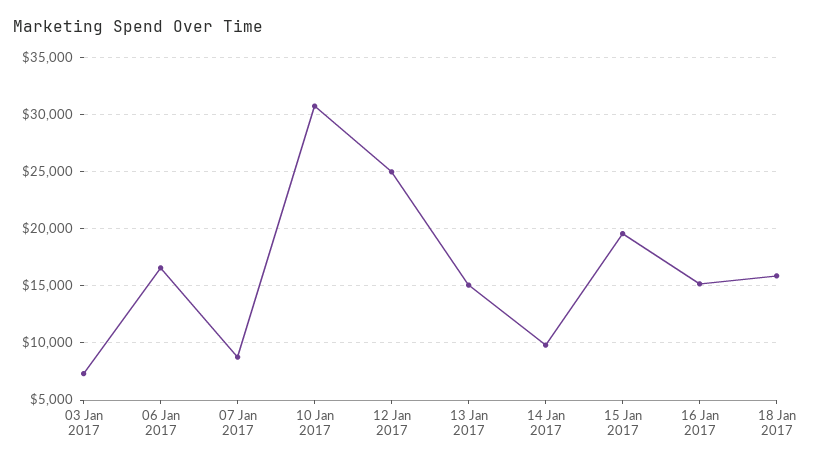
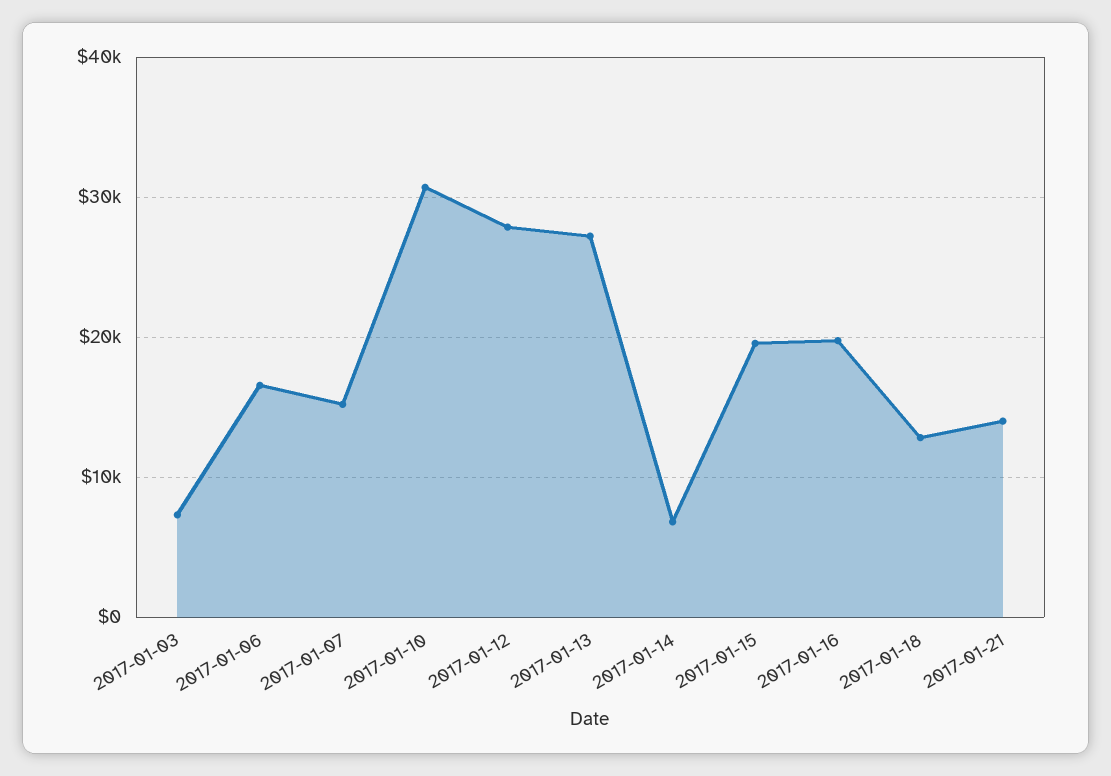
07 Jan 2017: 9000 -> 15000
12 Jan 2017: 25000 -> 28000
13 Jan 2017: 15000 -> 27000
14 Jan 2017: 10000 -> 7000
16 Jan 2017: 15000 -> 20000
18 Jan 2017: 16000 -> 13000
2017-01-21: none -> 14000

